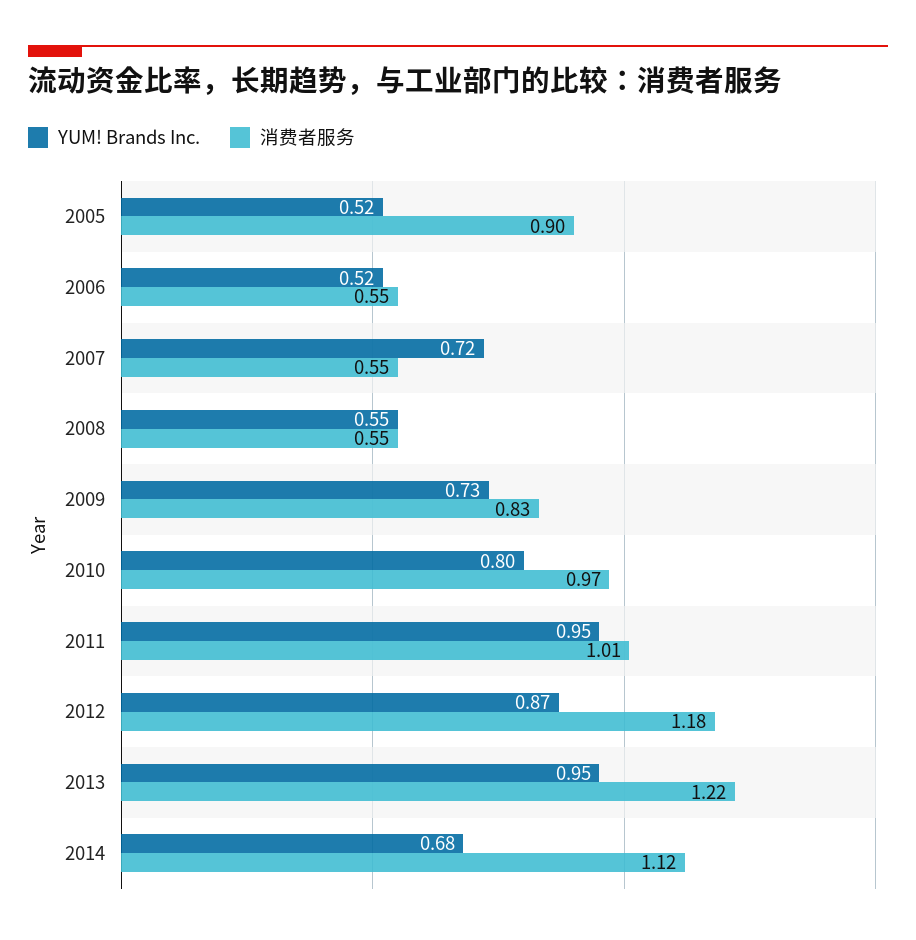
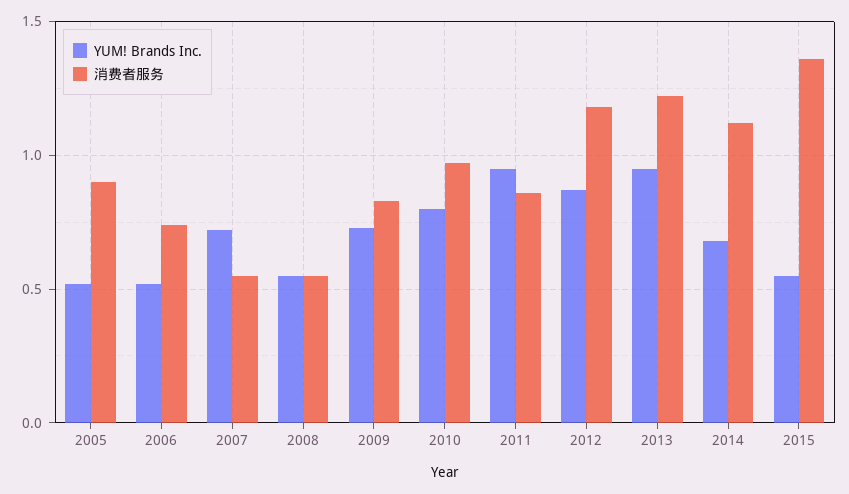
消费者服务, 2006: 0.55 -> 0.75
消费者服务, 2011: 1.01 -> 0.85
YUM! Brands Inc., 2015: none -> 0.55
消费者服务, 2015: none -> 1.35

